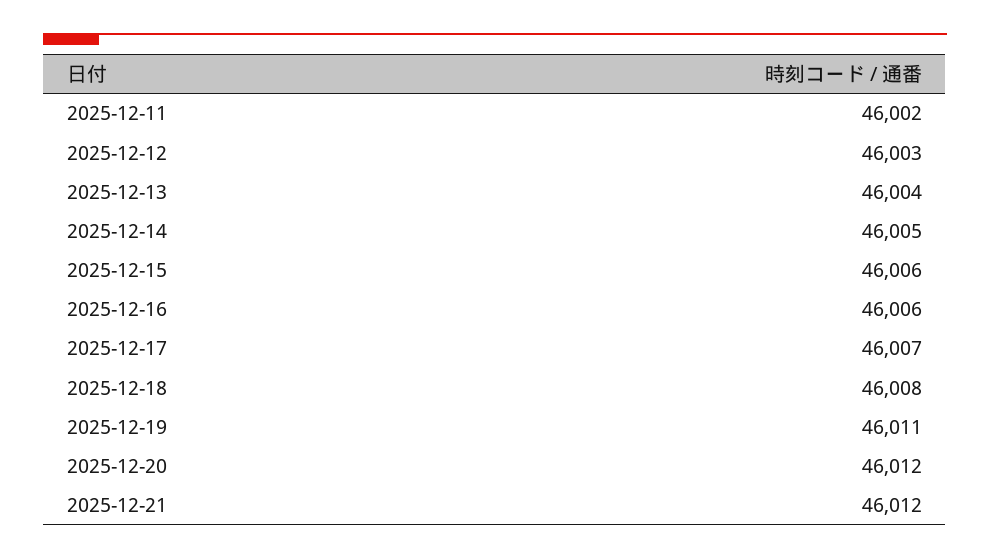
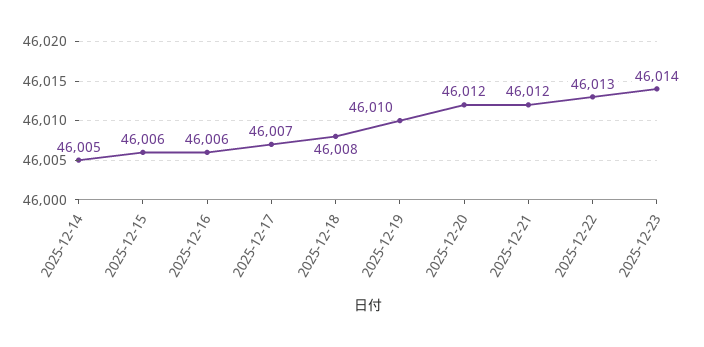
2025-12-11: 46002 -> none
2025-12-12: 46003 -> none
2025-12-13: 46004 -> none
2025-12-19: 46011 -> 46010
2025-12-22: none -> 46013
2025-12-23: none -> 46014

